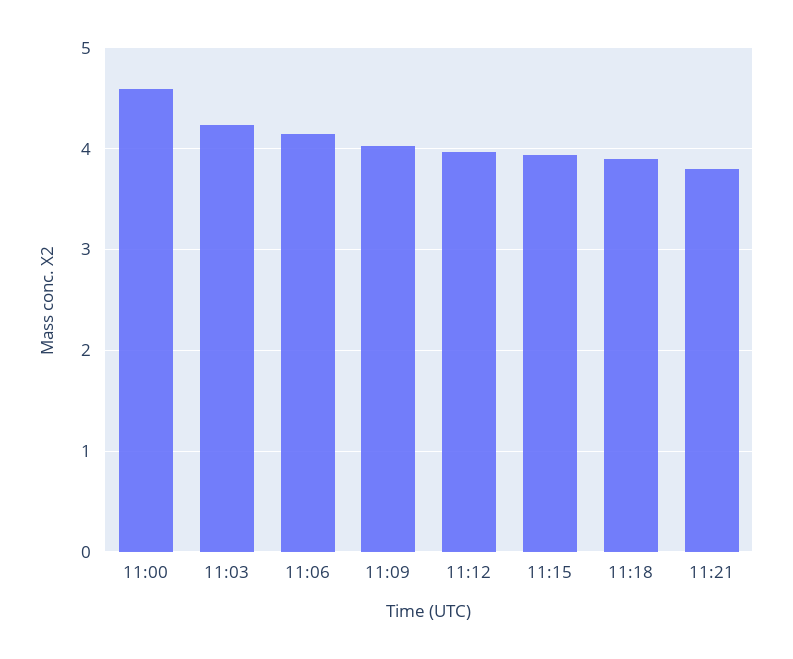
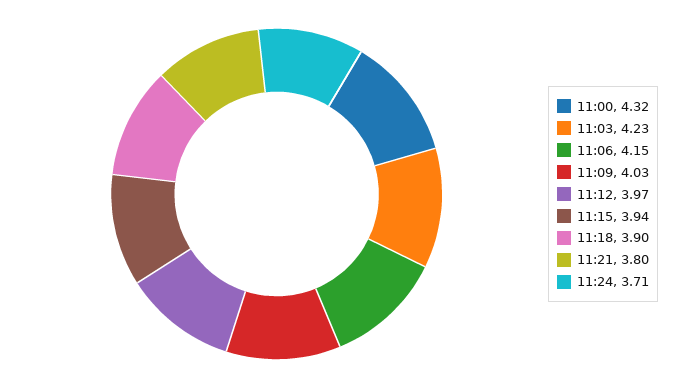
11:00: 4.6 -> 4.32
11:24: none -> 3.71

